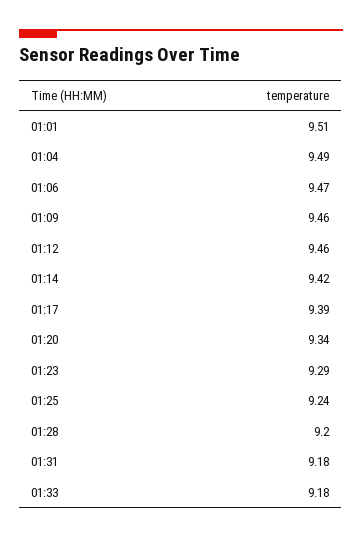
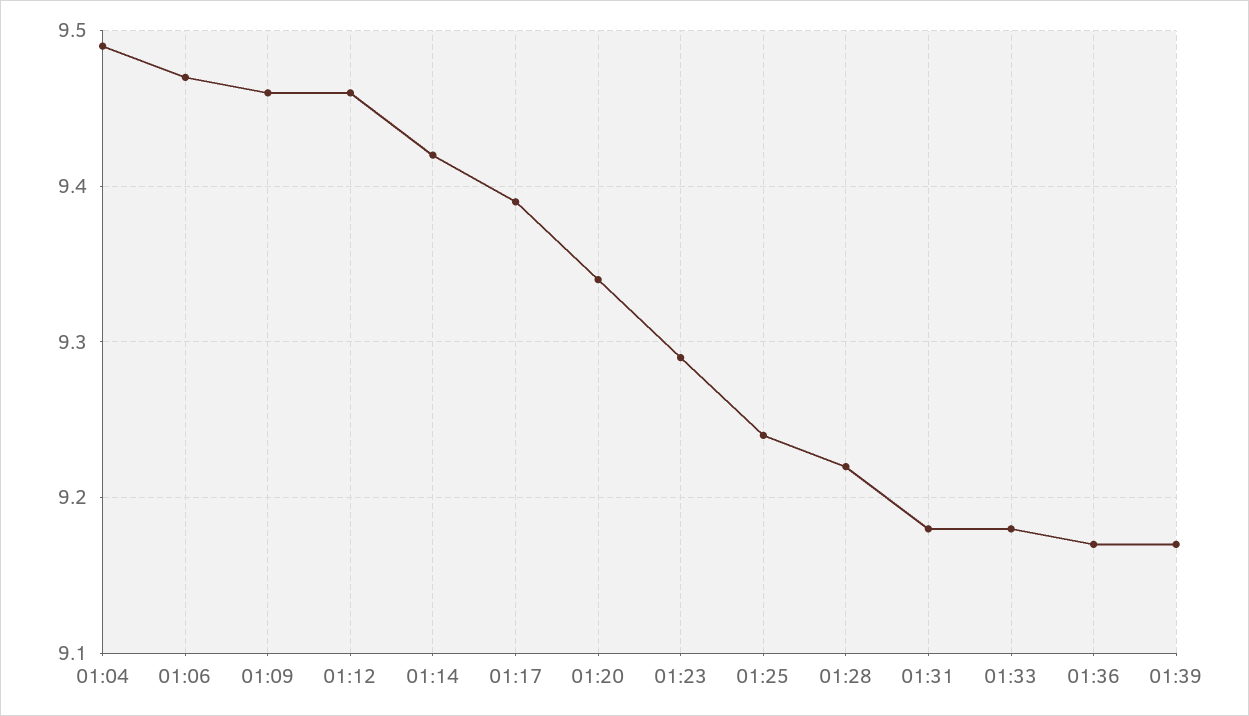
01:01: 9.51 -> none
01:28: 9.2 -> 9.22
01:36: none -> 9.17
01:39: none -> 9.17

